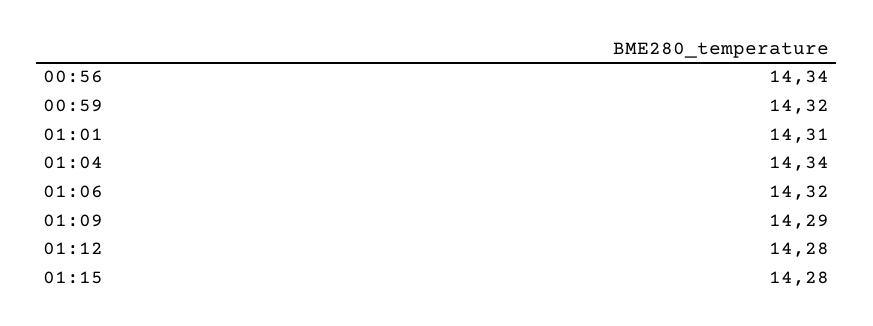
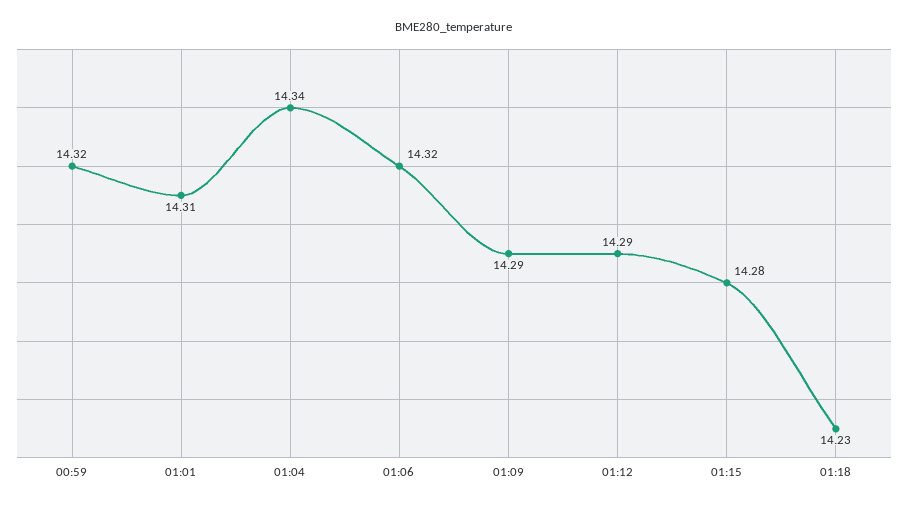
00:56: 14.34 -> none
01:12: 14.28 -> 14.29
01:18: none -> 14.23

